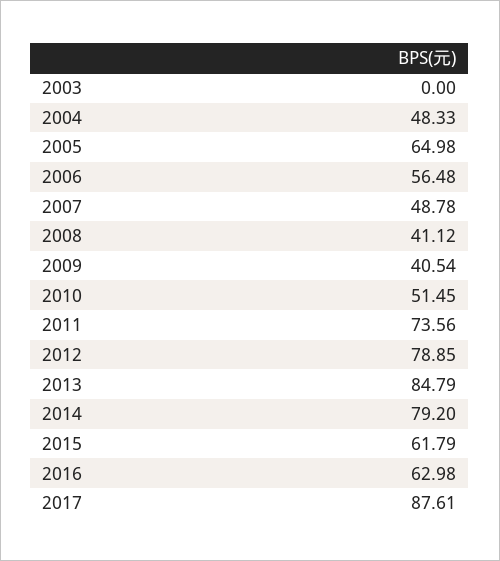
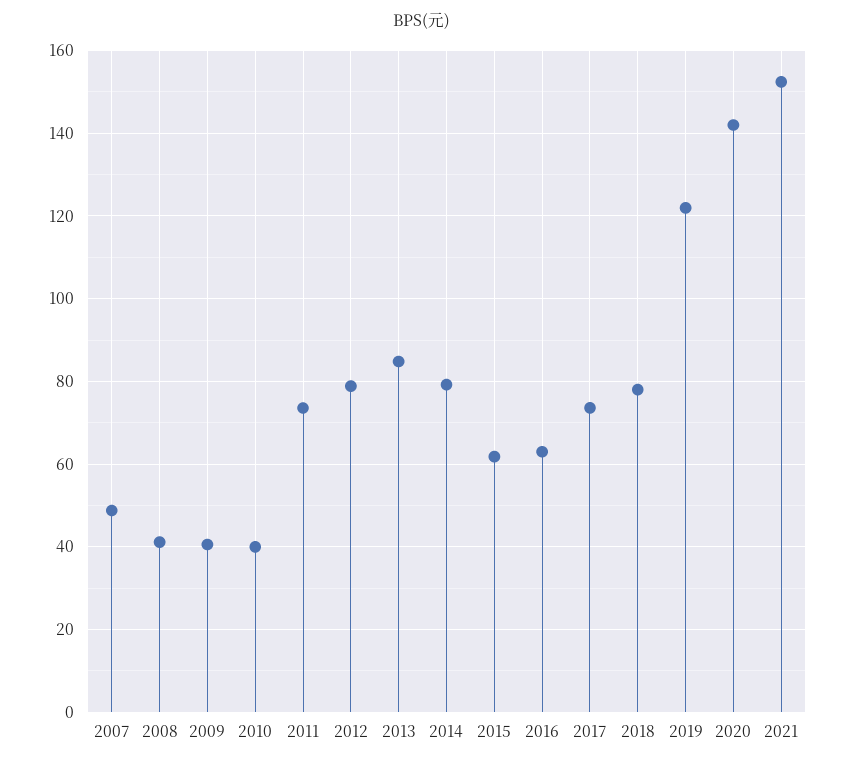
2003: 0 -> none
2004: 48.33 -> none
2005: 64.98 -> none
2006: 56.48 -> none
2010: 51.45 -> 40
2017: 87.61 -> 74
2018: none -> 78
2019: none -> 122
2020: none -> 142
2021: none -> 152

